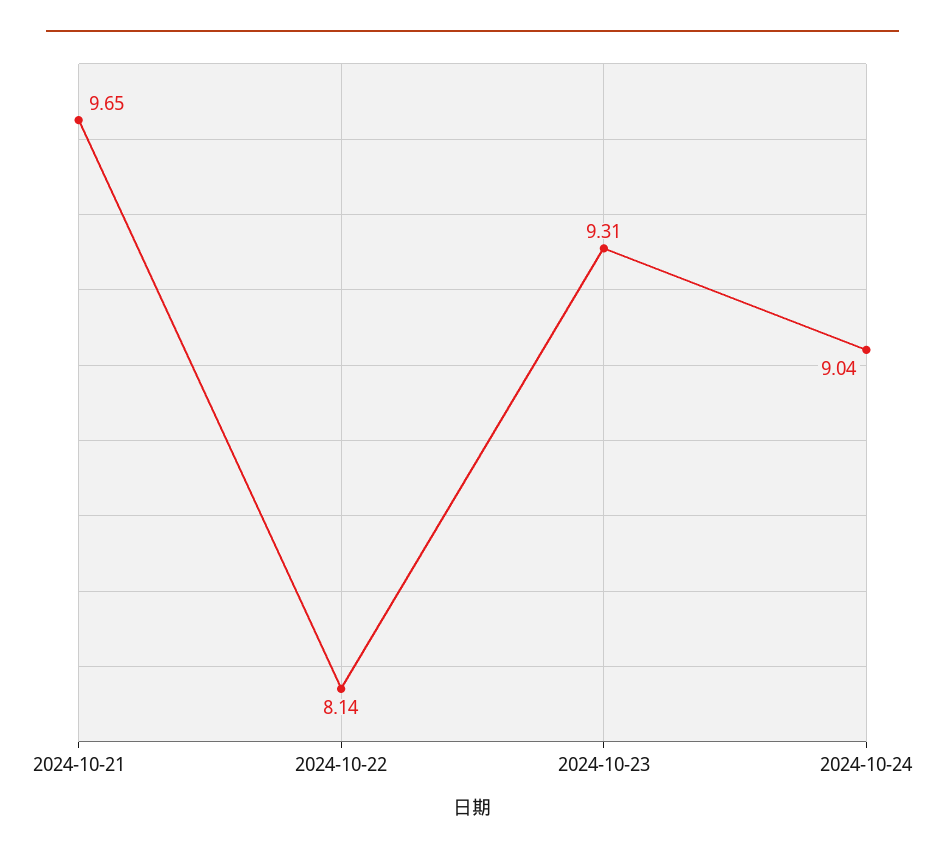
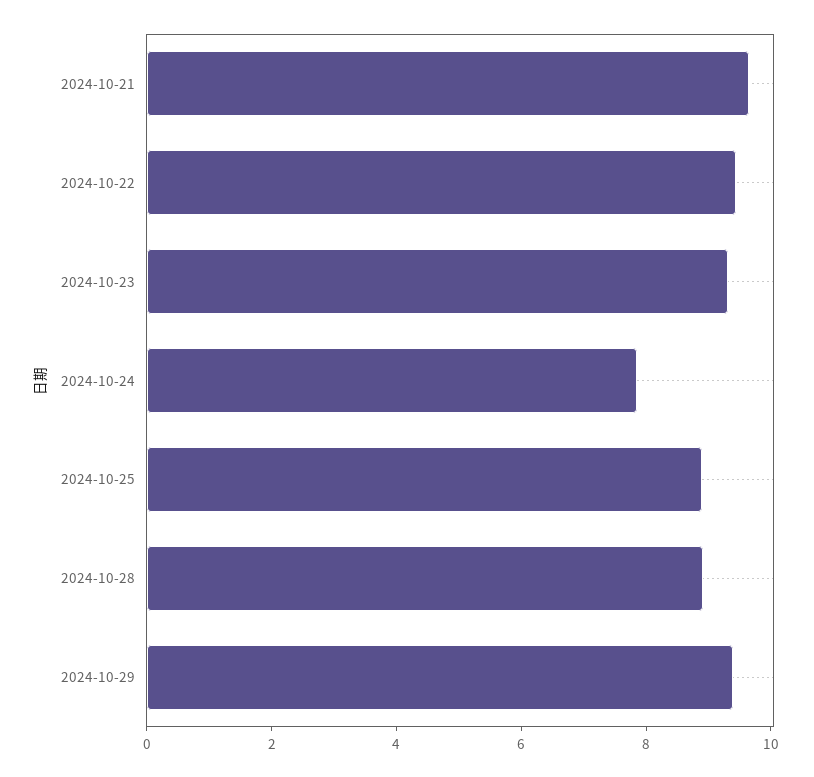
2024-10-22: 8.14 -> 9.5
2024-10-24: 9.04 -> 8
2024-10-25: none -> 9
2024-10-28: none -> 9
2024-10-29: none -> 9.5

